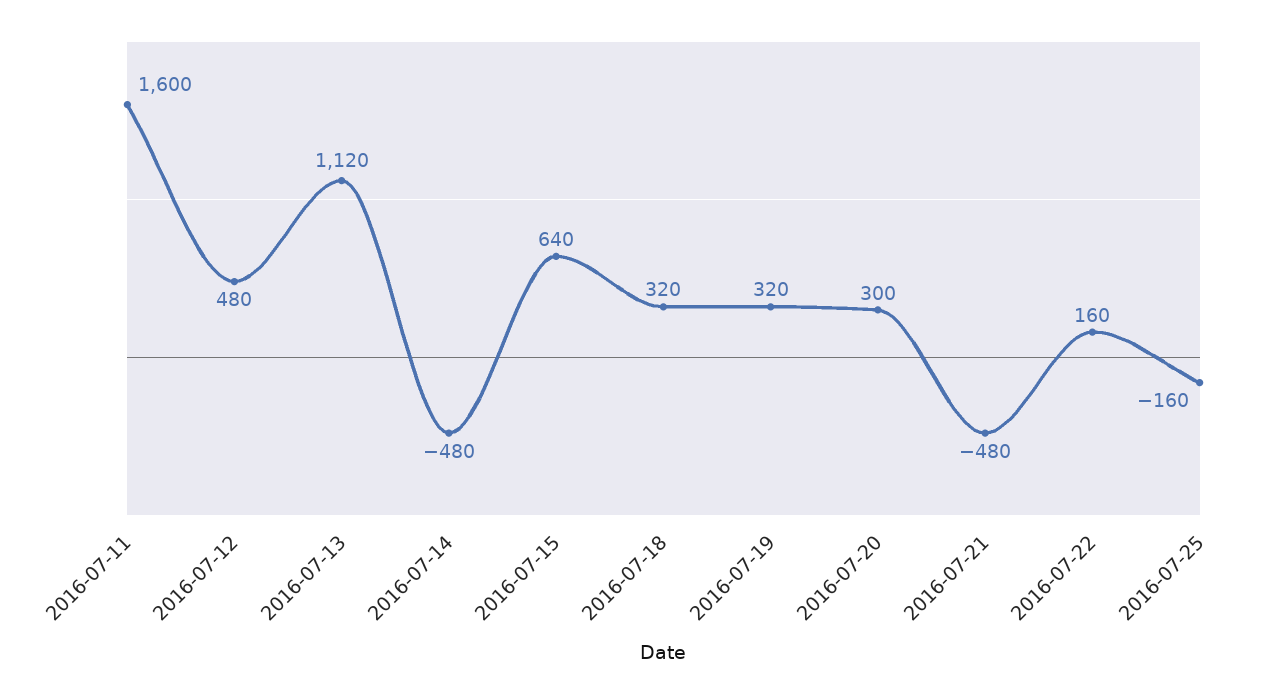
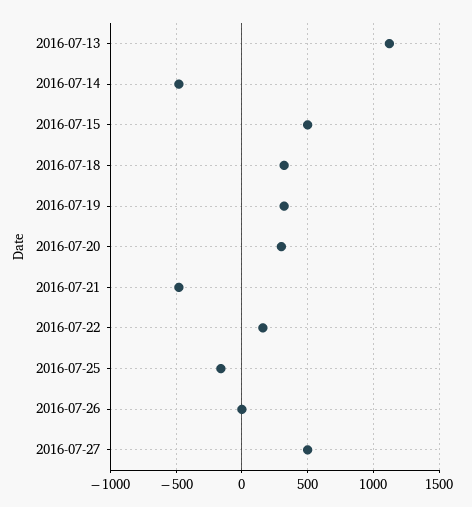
2016-07-11: 1600 -> none
2016-07-12: 480 -> none
2016-07-15: 640 -> 500
2016-07-26: none -> 0
2016-07-27: none -> 500

